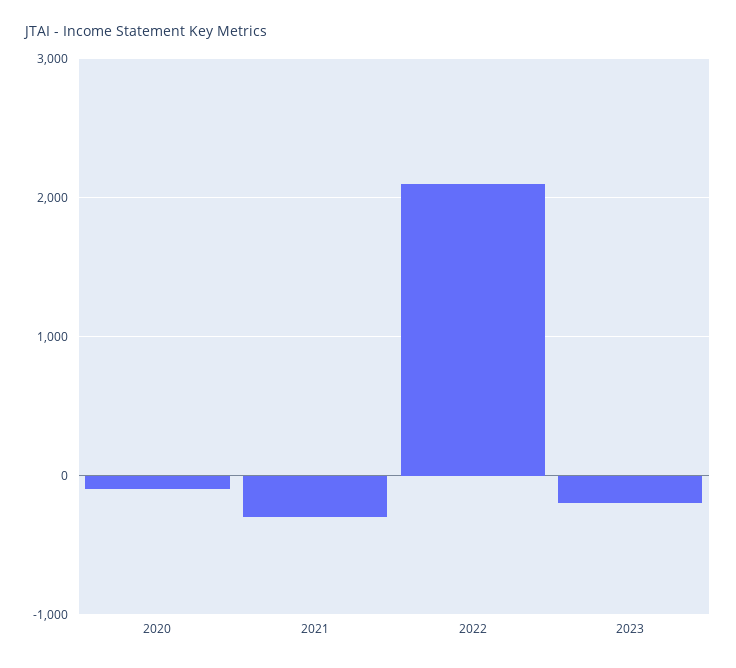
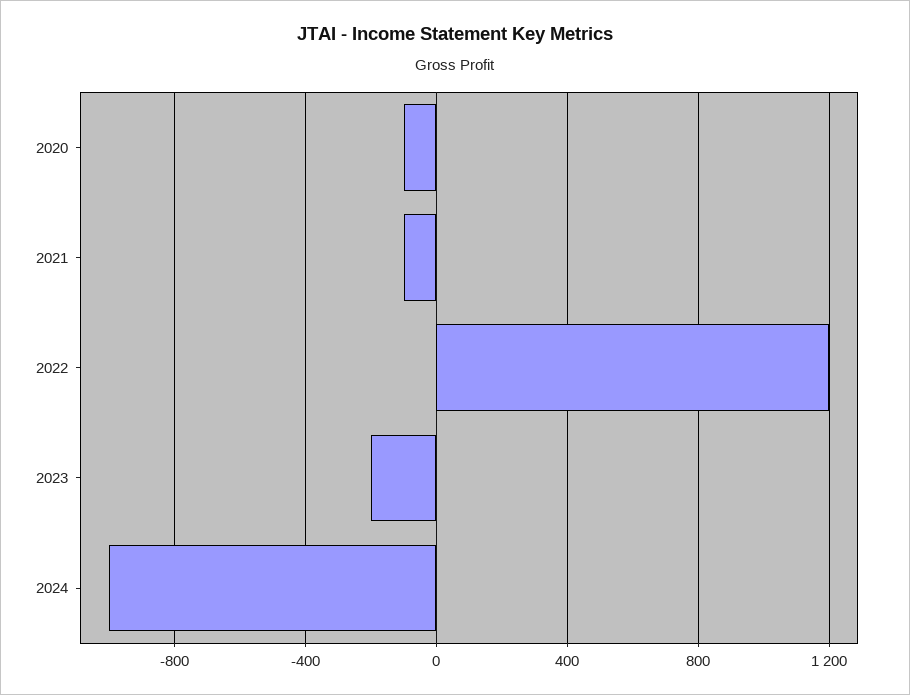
2021: -300 -> -100
2022: 2100 -> 1200
2024: none -> -1000

